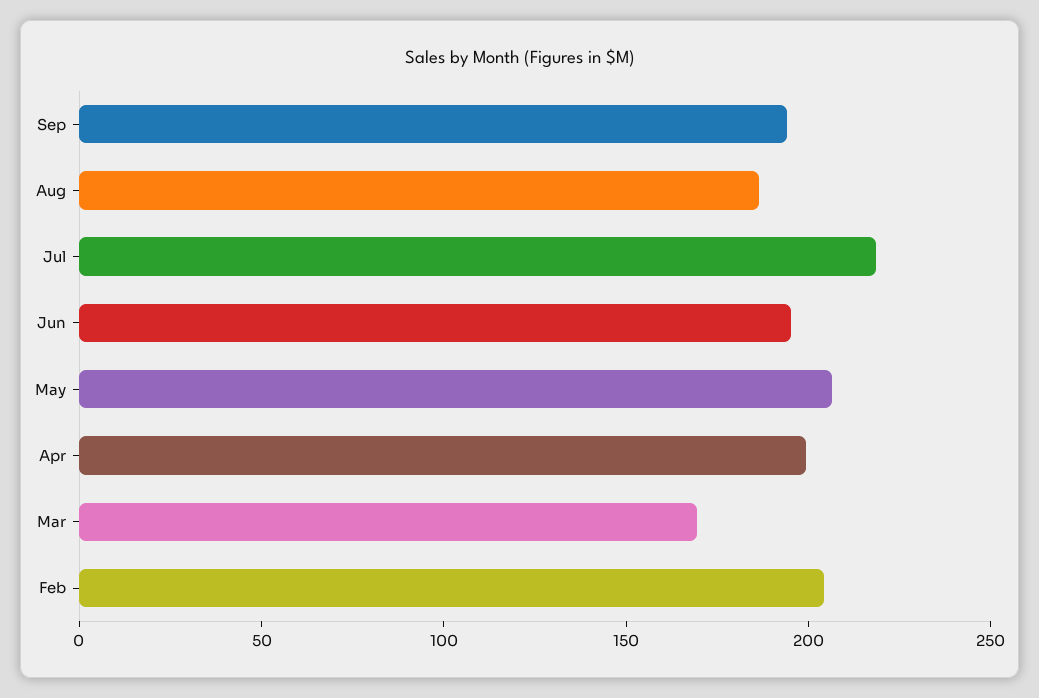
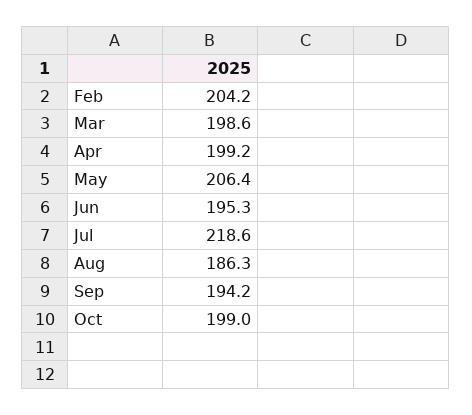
Mar: 170 -> 198.6
Oct: none -> 199

